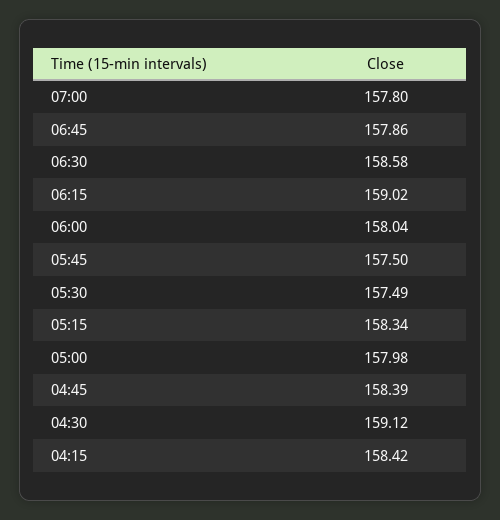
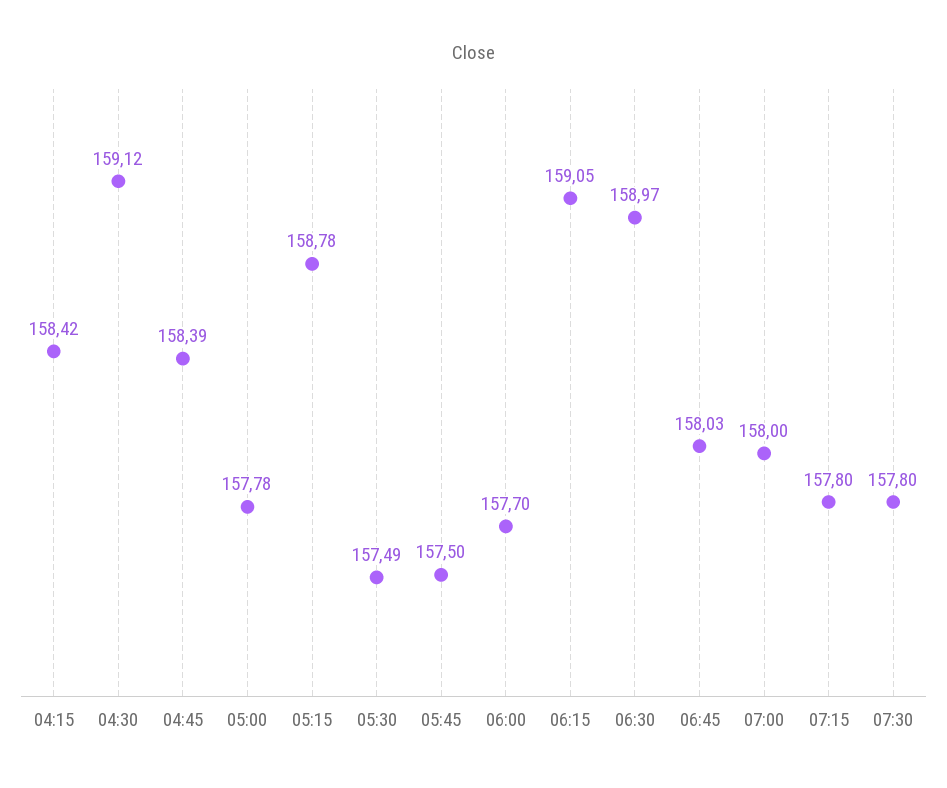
07:00: 157.8 -> 158
06:45: 157.86 -> 158.03
06:30: 158.58 -> 158.97
06:15: 159.02 -> 159.05
06:00: 158.04 -> 157.7
05:15: 158.34 -> 158.78
05:00: 157.98 -> 157.78
07:15: none -> 157.8
07:30: none -> 157.8

